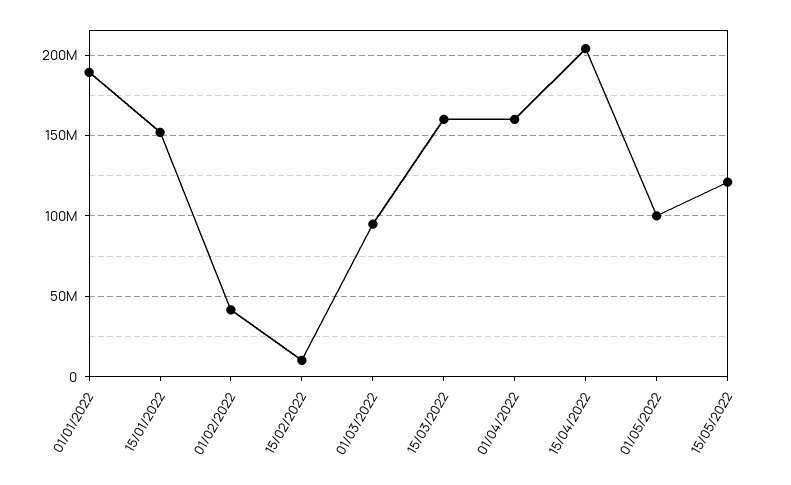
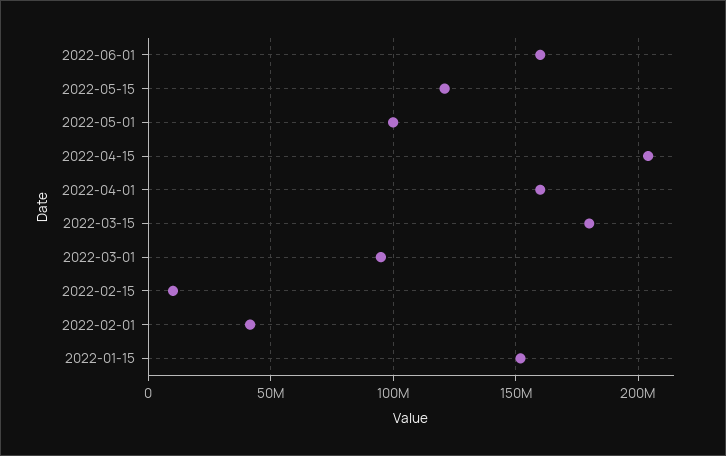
01/01/2022: 190000000 -> none
15/03/2022: 160000000 -> 180000000
2022-06-01: none -> 160000000

